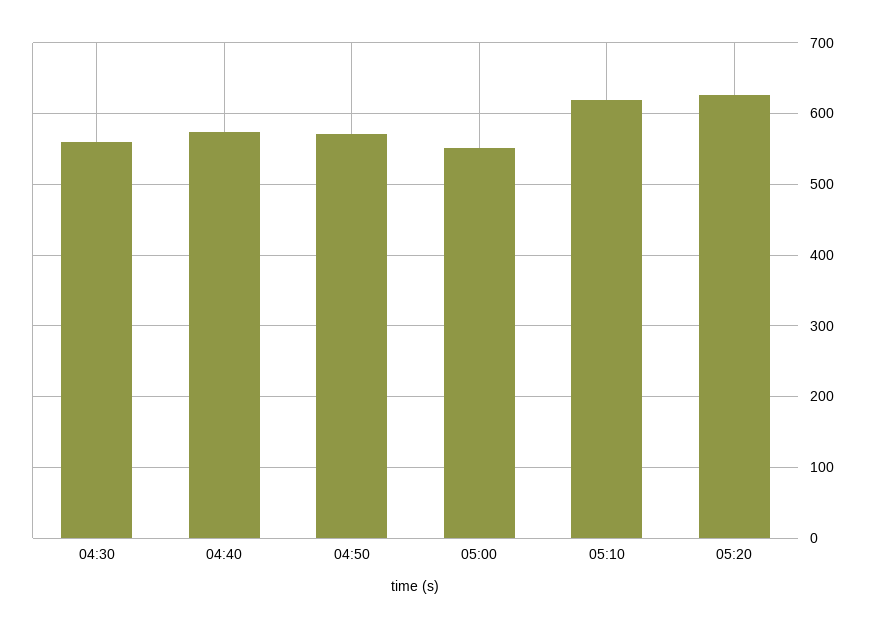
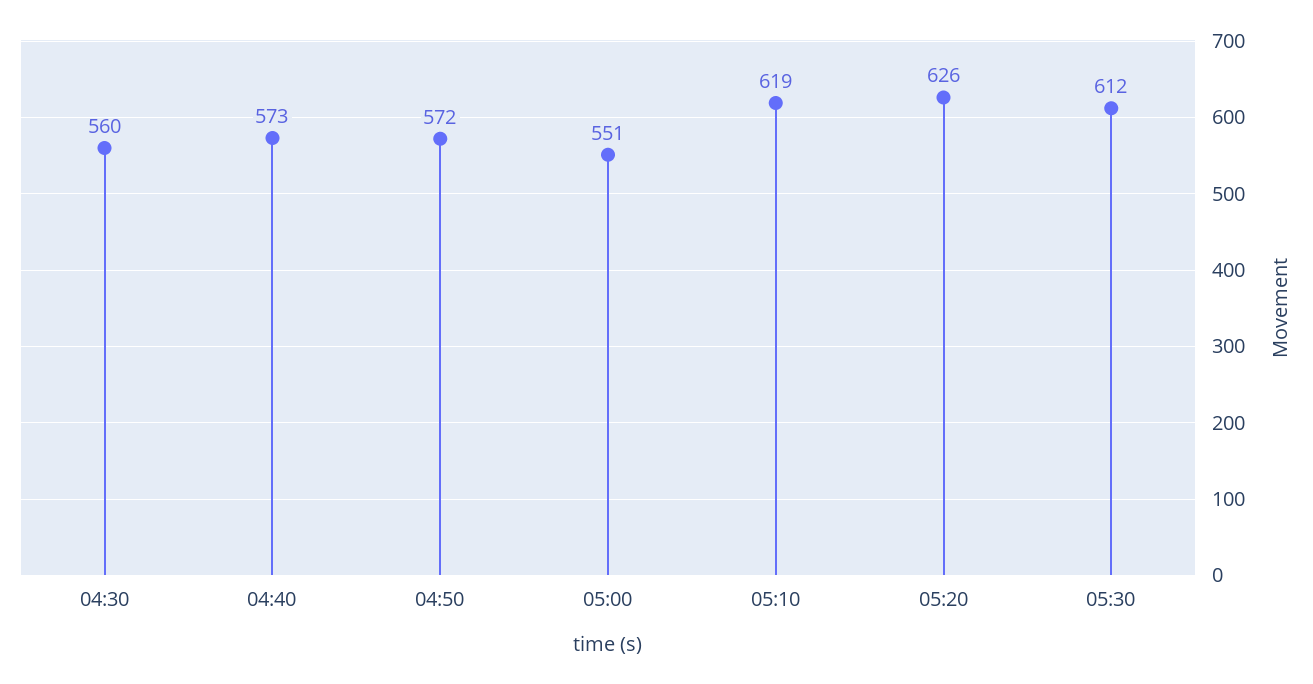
05:30: none -> 612

